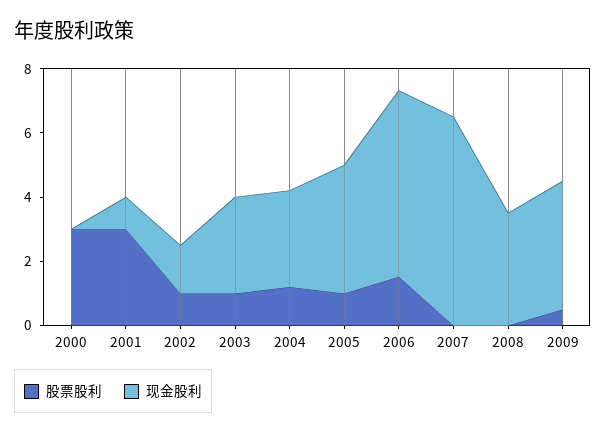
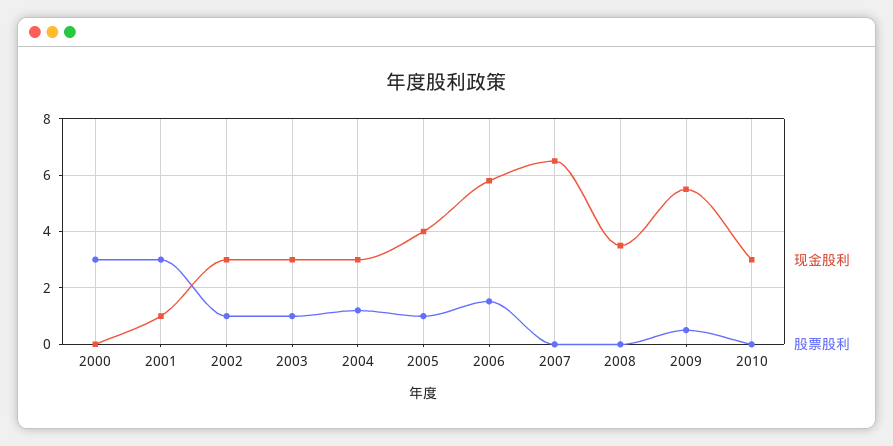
现金股利, 2002: 1.5 -> 3
现金股利, 2009: 4 -> 5.5
现金股利, 2010: none -> 3
股票股利, 2010: none -> 0

